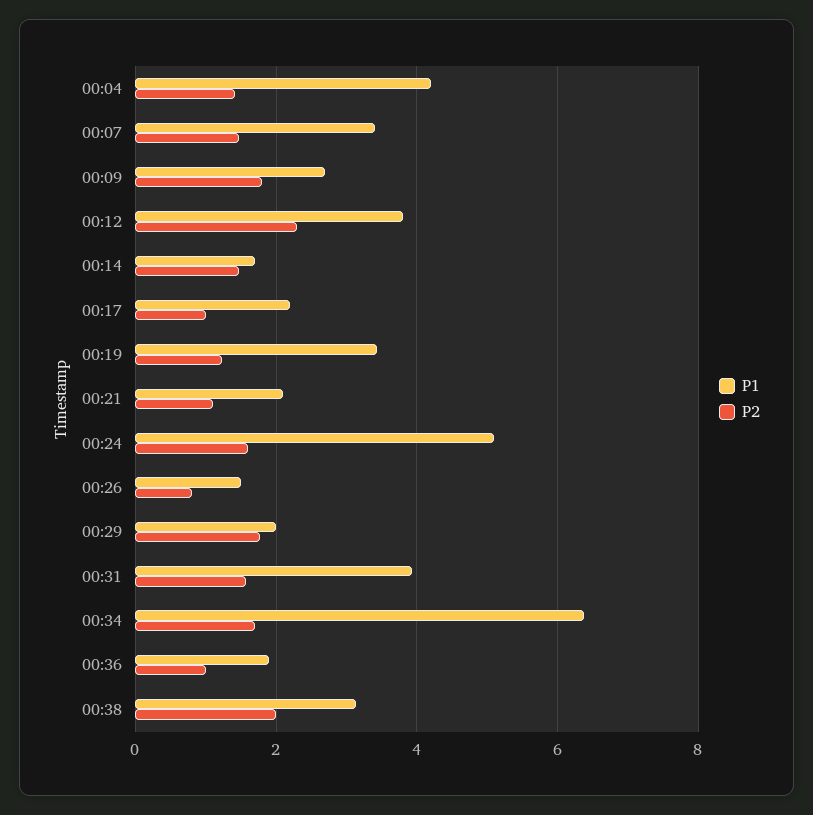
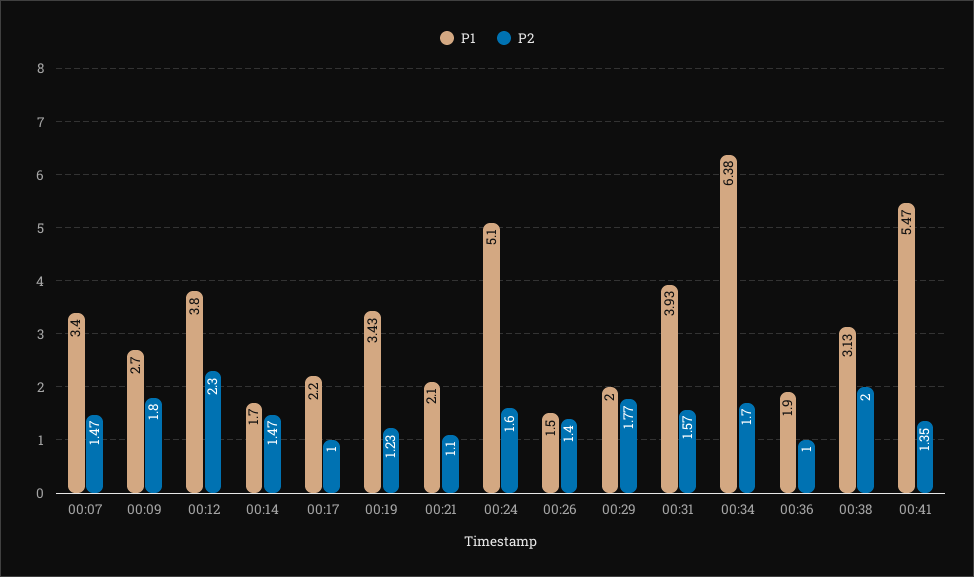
P1, 00:04: 4.2 -> none
P2, 00:04: 1.4 -> none
P2, 00:26: 0.8 -> 1.4
P1, 00:41: none -> 5.47
P2, 00:41: none -> 1.35

